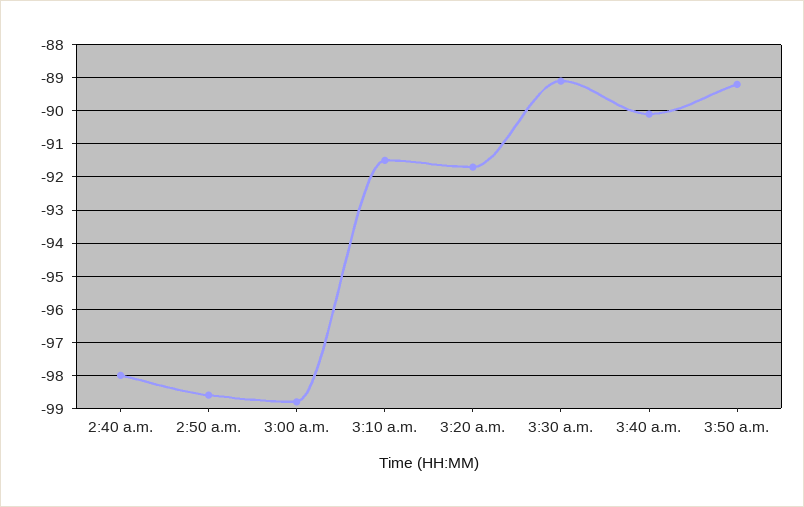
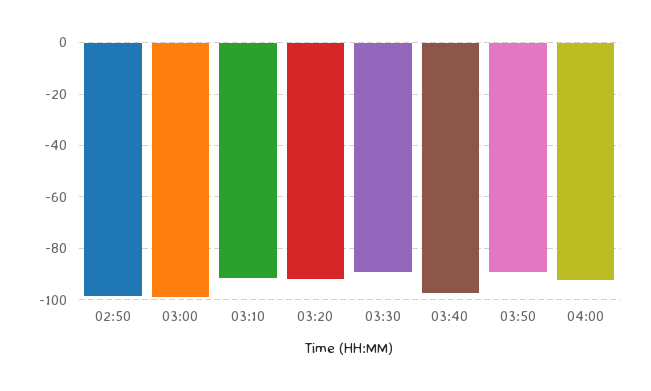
2:40 a.m.: -98 -> none
3:40 a.m.: -90 -> -97.5
04:00: none -> -92.5

